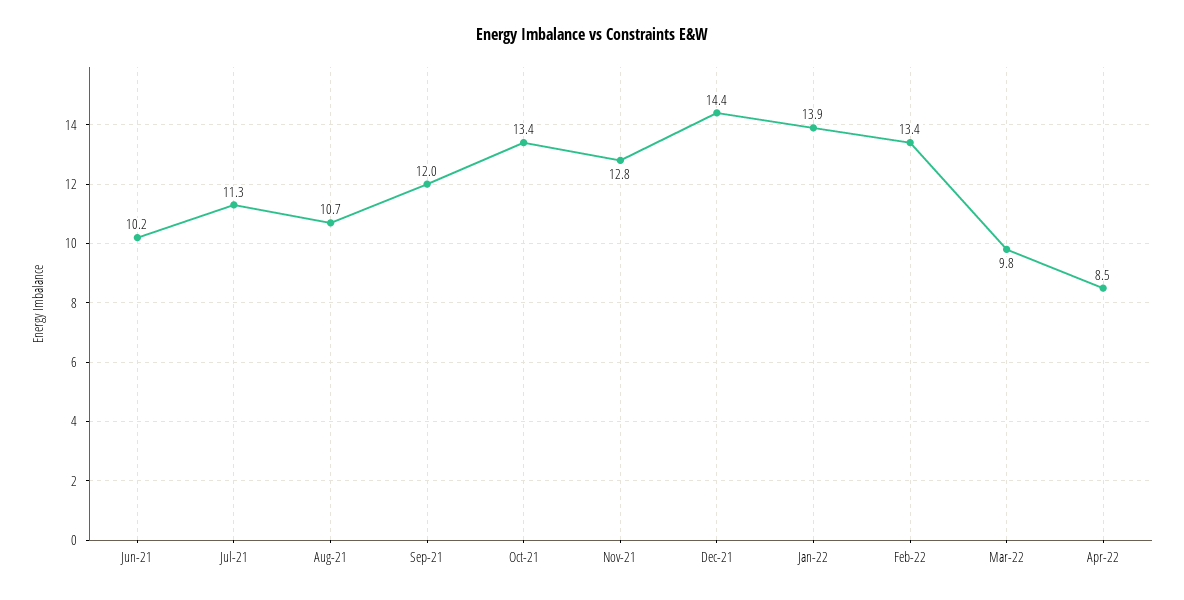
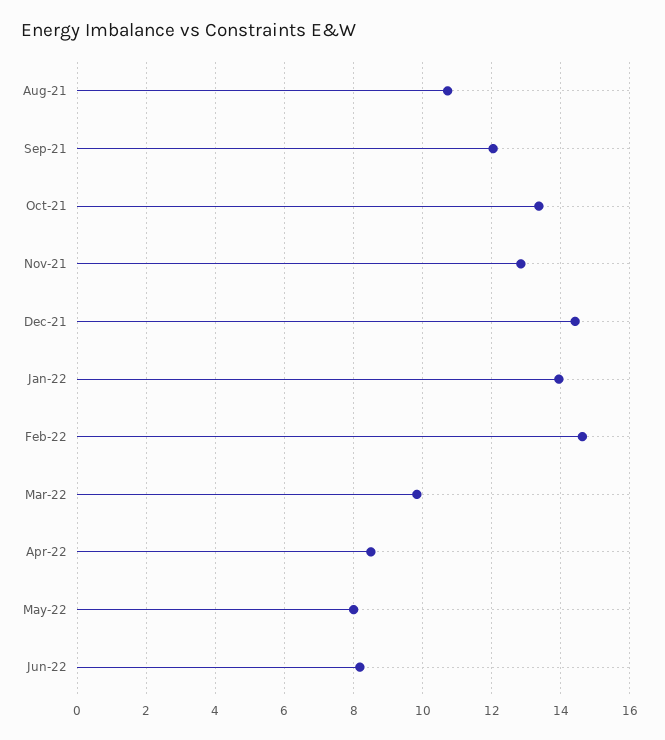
Jun-21: 10.2 -> none
Jul-21: 11.3 -> none
Feb-22: 13.4 -> 14.6
May-22: none -> 8
Jun-22: none -> 8.2

